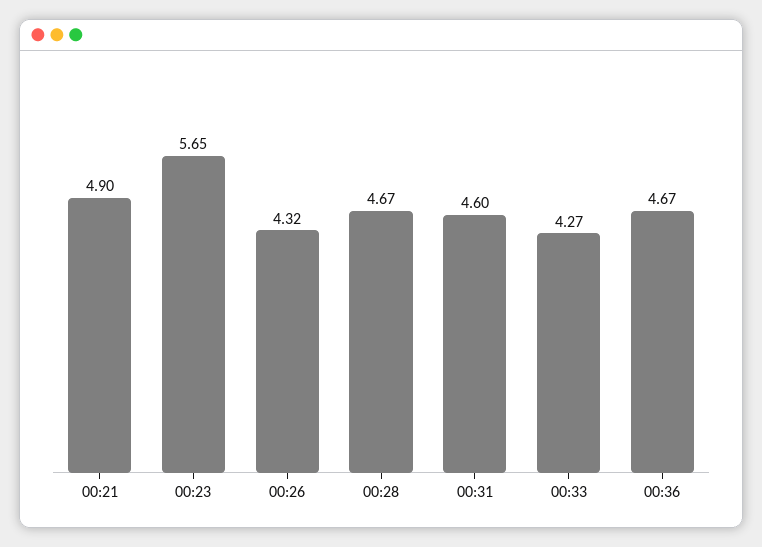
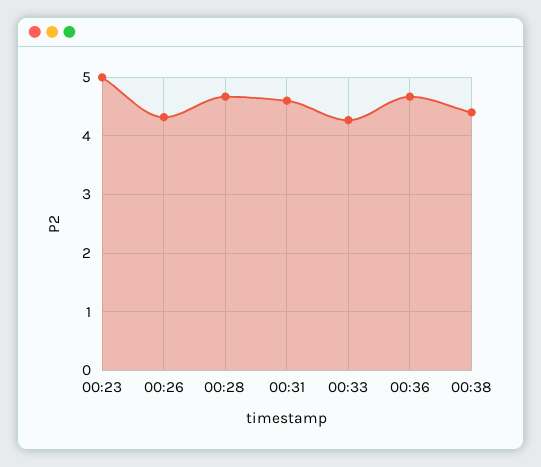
00:21: 4.9 -> none
00:23: 5.65 -> 5
00:38: none -> 4.4

